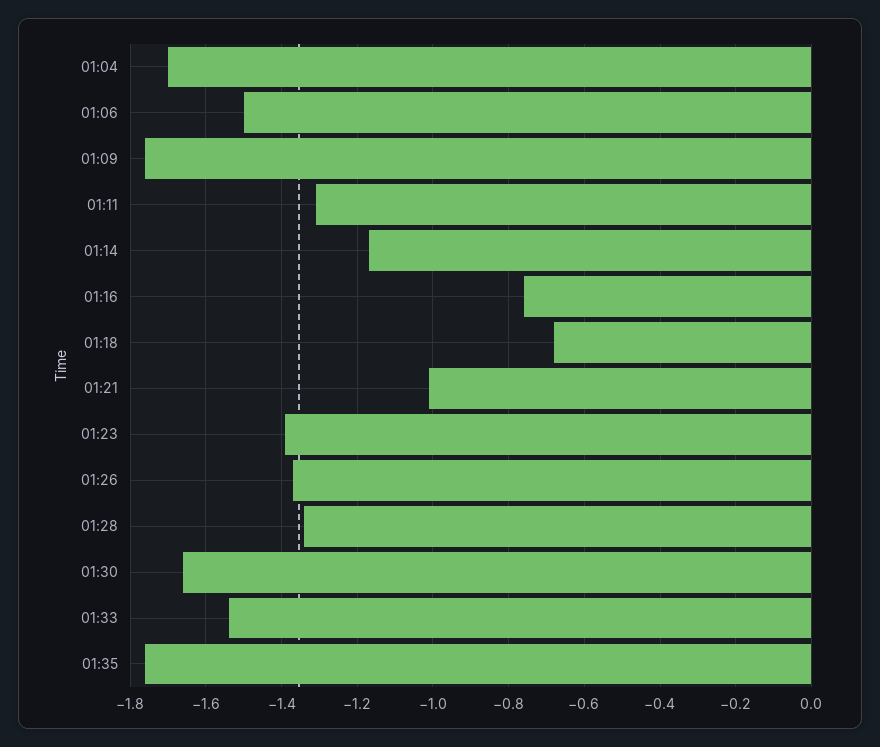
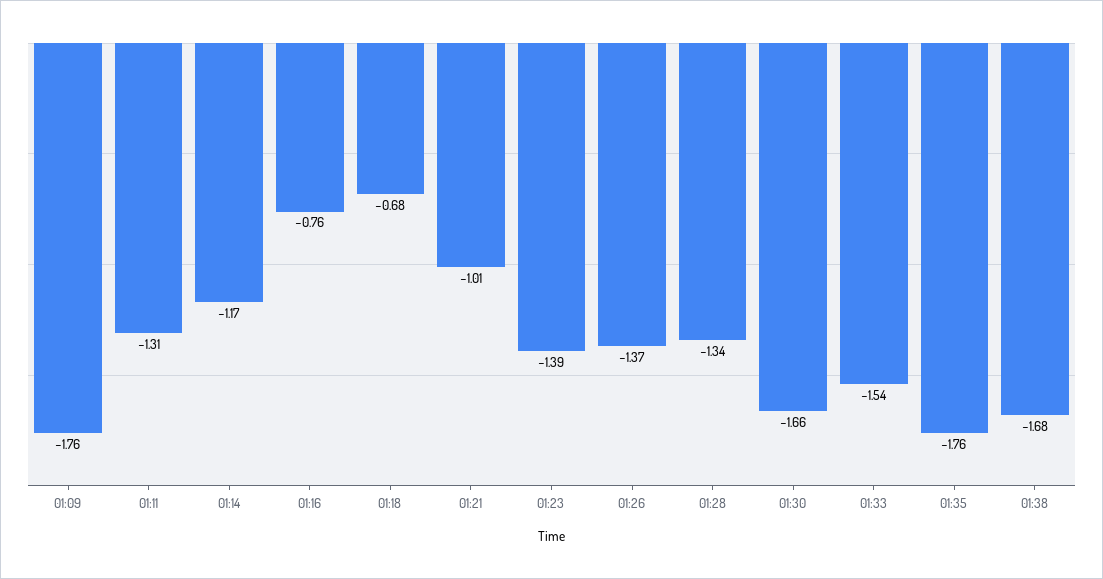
01:04: -1.7 -> none
01:06: -1.5 -> none
01:38: none -> -1.68

